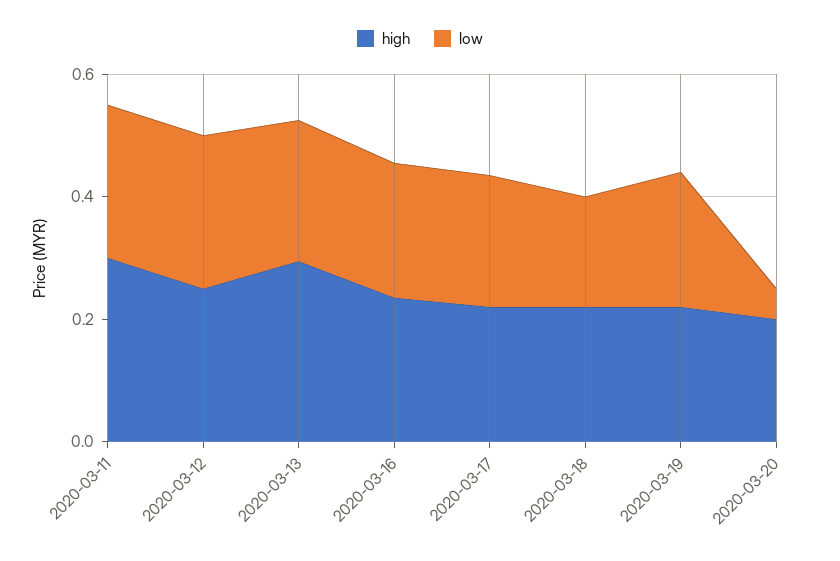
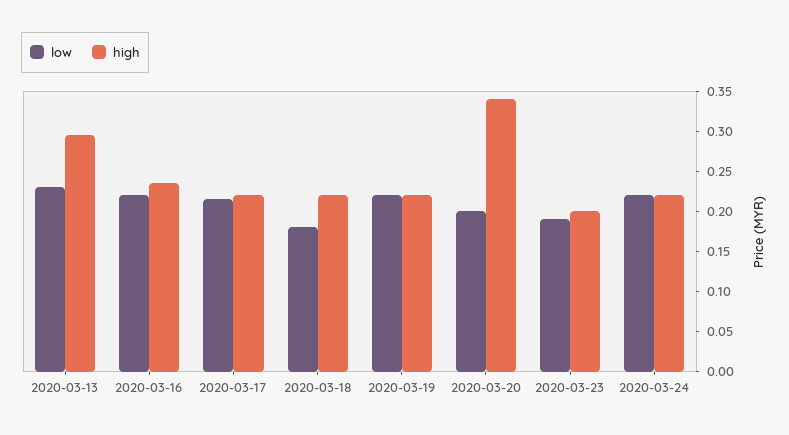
high, 2020-03-11: 0.3 -> none
low, 2020-03-11: 0.25 -> none
high, 2020-03-12: 0.25 -> none
low, 2020-03-12: 0.25 -> none
high, 2020-03-20: 0.2 -> 0.34
low, 2020-03-20: 0.05 -> 0.2
low, 2020-03-23: none -> 0.19
high, 2020-03-23: none -> 0.2
low, 2020-03-24: none -> 0.22
high, 2020-03-24: none -> 0.22

